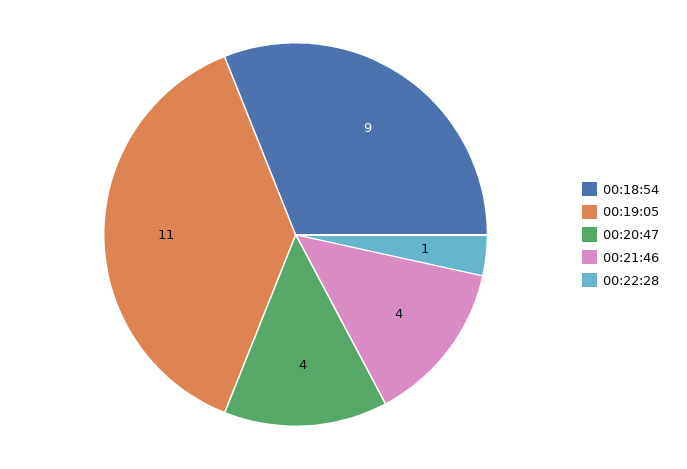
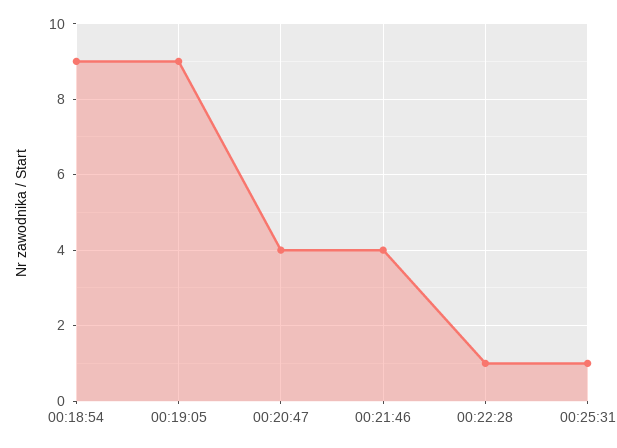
00:19:05: 11 -> 9
00:25:31: none -> 1

